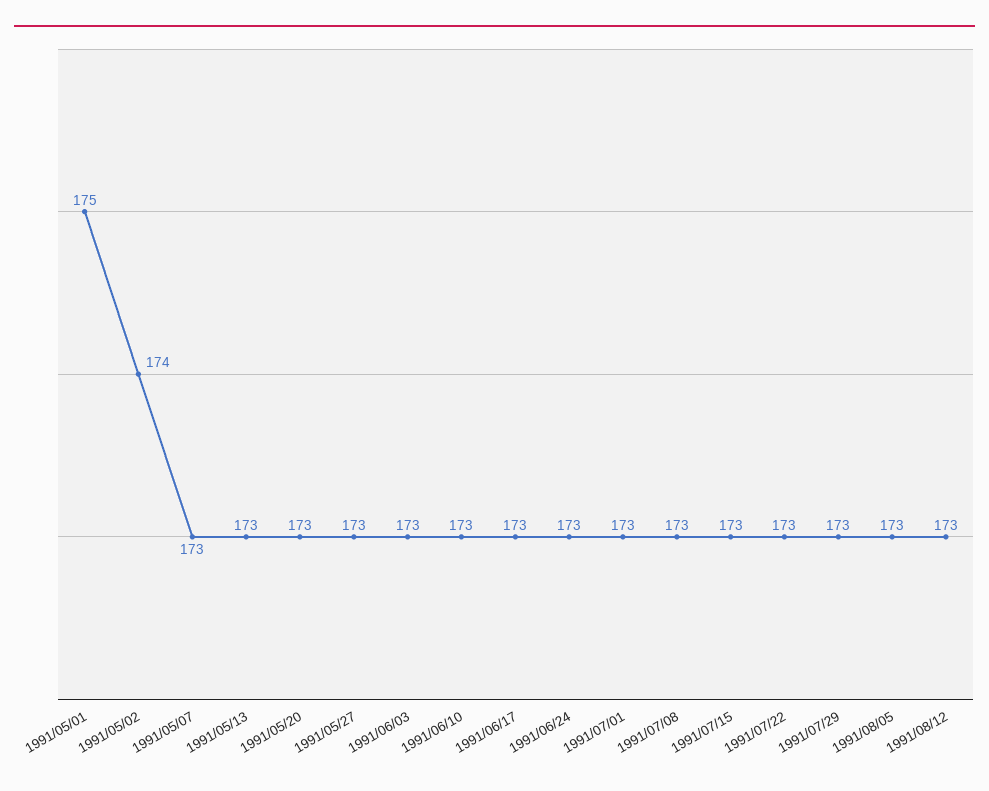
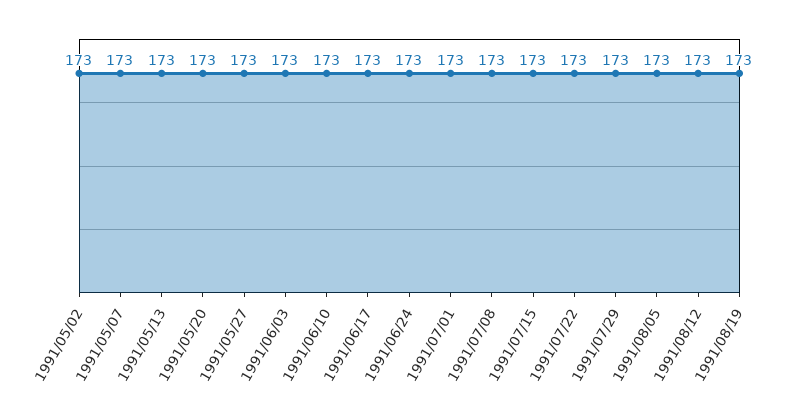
1991/05/01: 175 -> none
1991/05/02: 174 -> 173
1991/08/19: none -> 173

